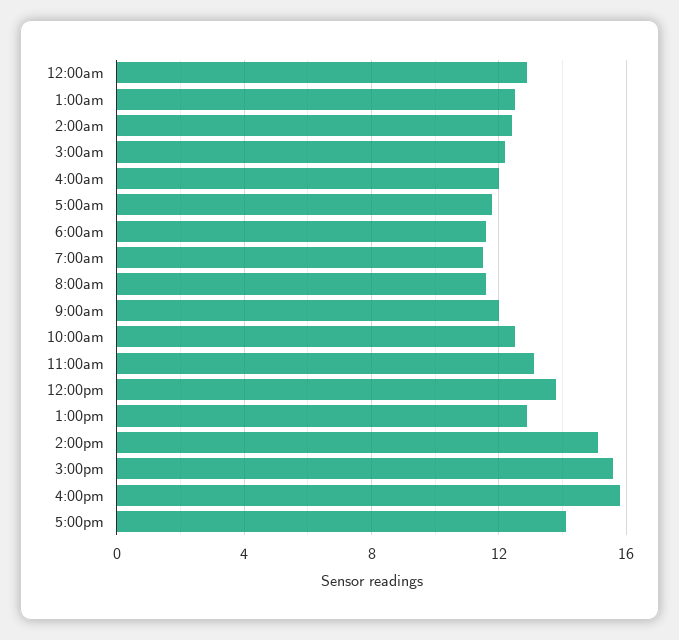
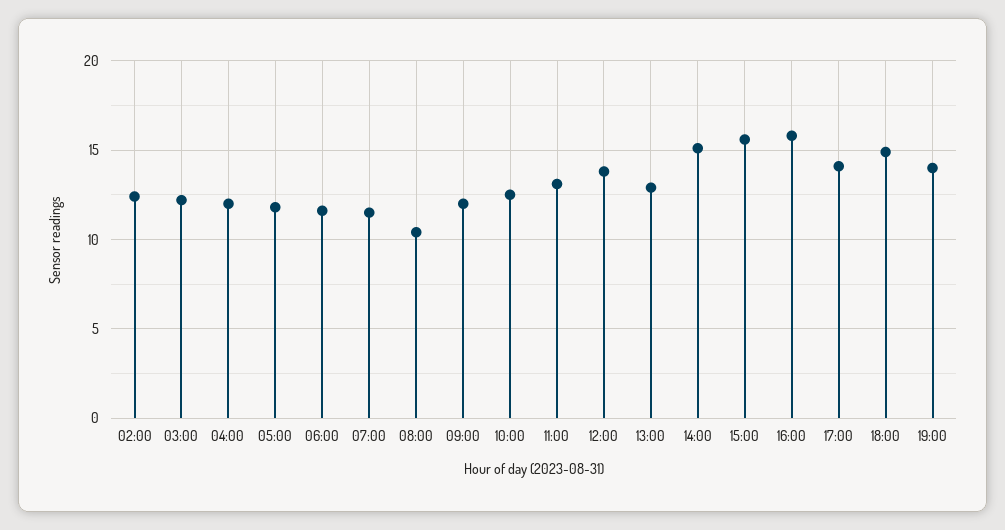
12:00am: 13 -> none
1:00am: 12.5 -> none
8:00am: 11.5 -> 10.5
18:00: none -> 15
19:00: none -> 14

